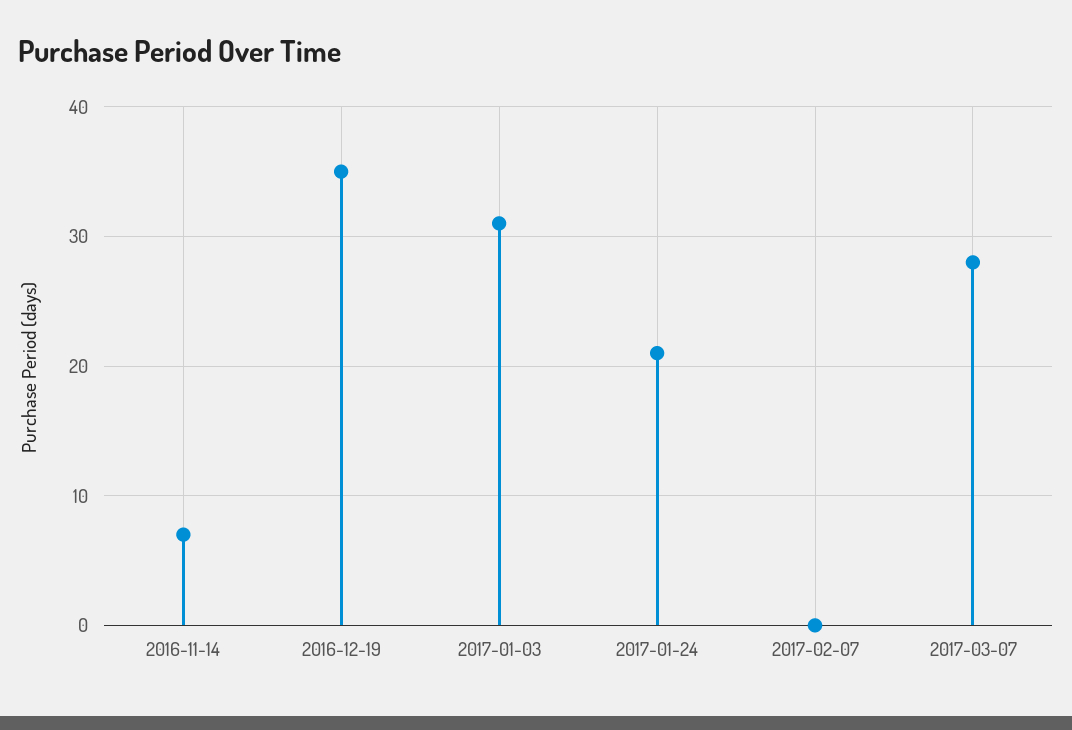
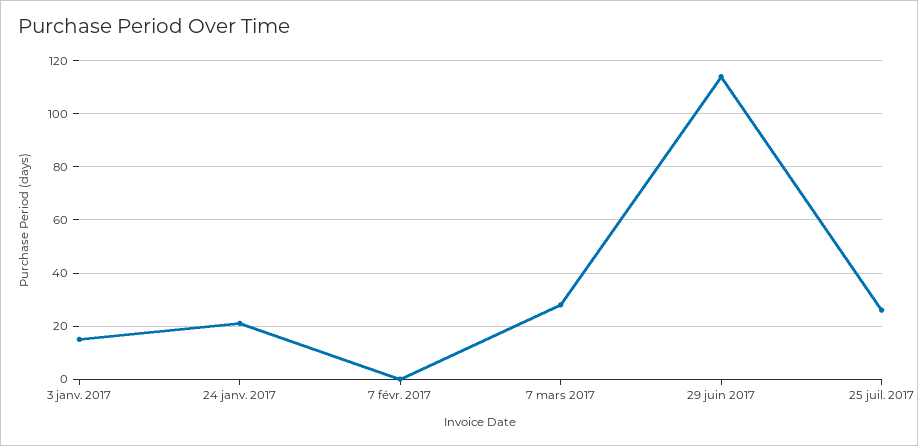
2016-11-14: 7 -> none
2016-12-19: 35 -> none
2017-01-03: 31 -> 15
29 juin 2017: none -> 115
25 juil. 2017: none -> 25

